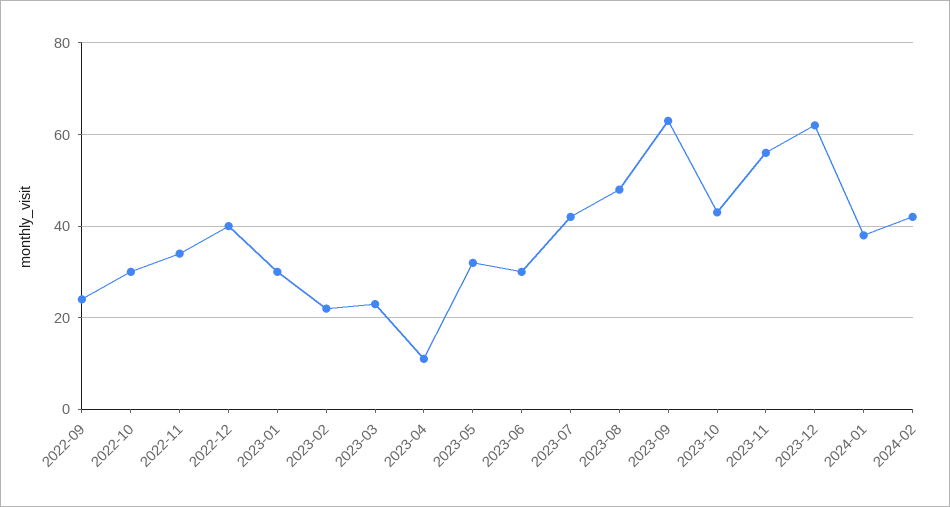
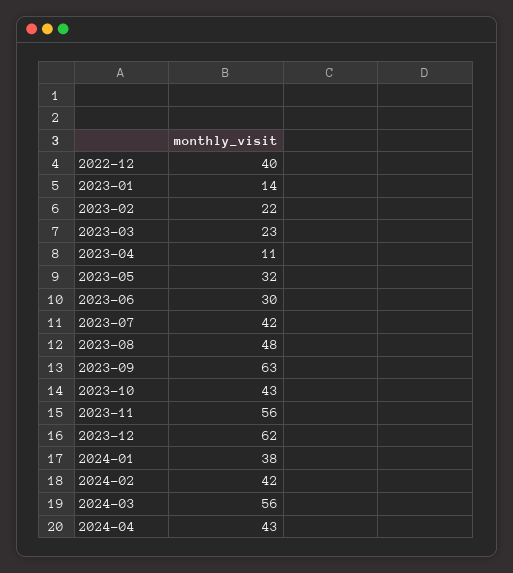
2022-09: 25 -> none
2022-10: 30 -> none
2022-11: 35 -> none
2023-01: 30 -> 14
2024-03: none -> 56
2024-04: none -> 43

